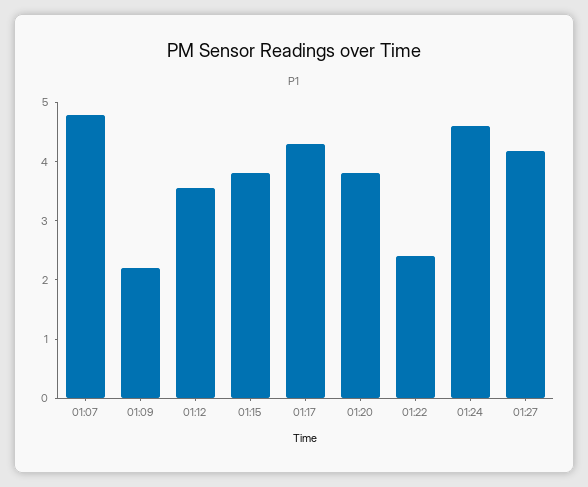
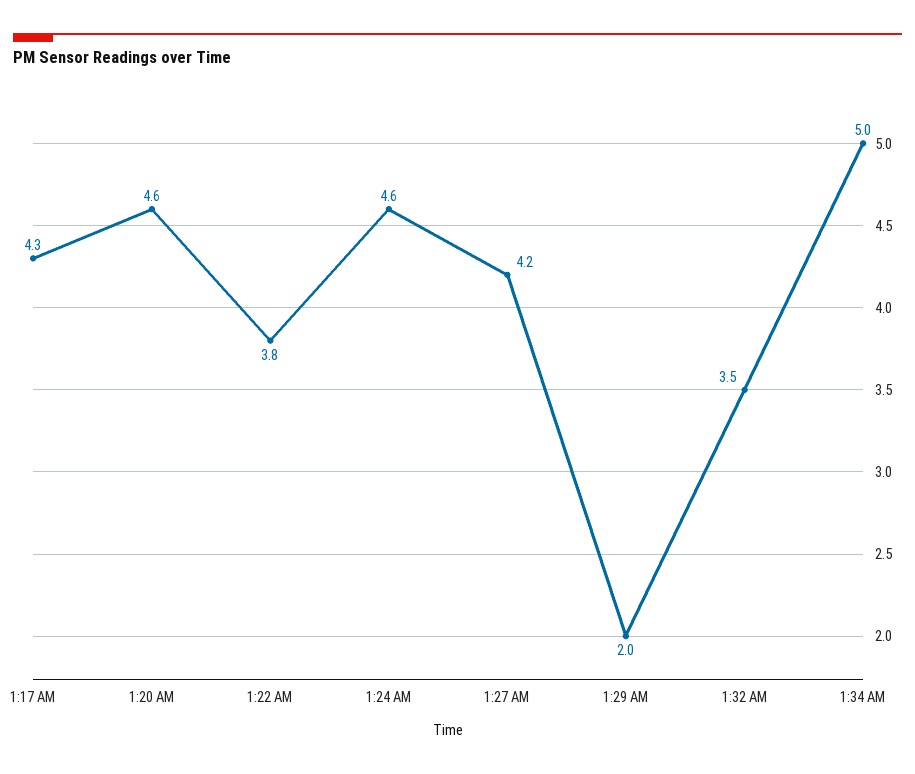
01:07: 4.8 -> none
01:09: 2.2 -> none
01:12: 3.6 -> none
01:15: 3.8 -> none
01:20: 3.8 -> 4.6
01:22: 2.4 -> 3.8
1:29 AM: none -> 2
1:32 AM: none -> 3.5
1:34 AM: none -> 5

